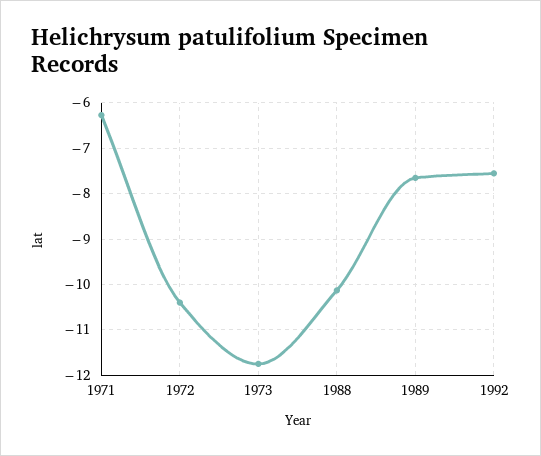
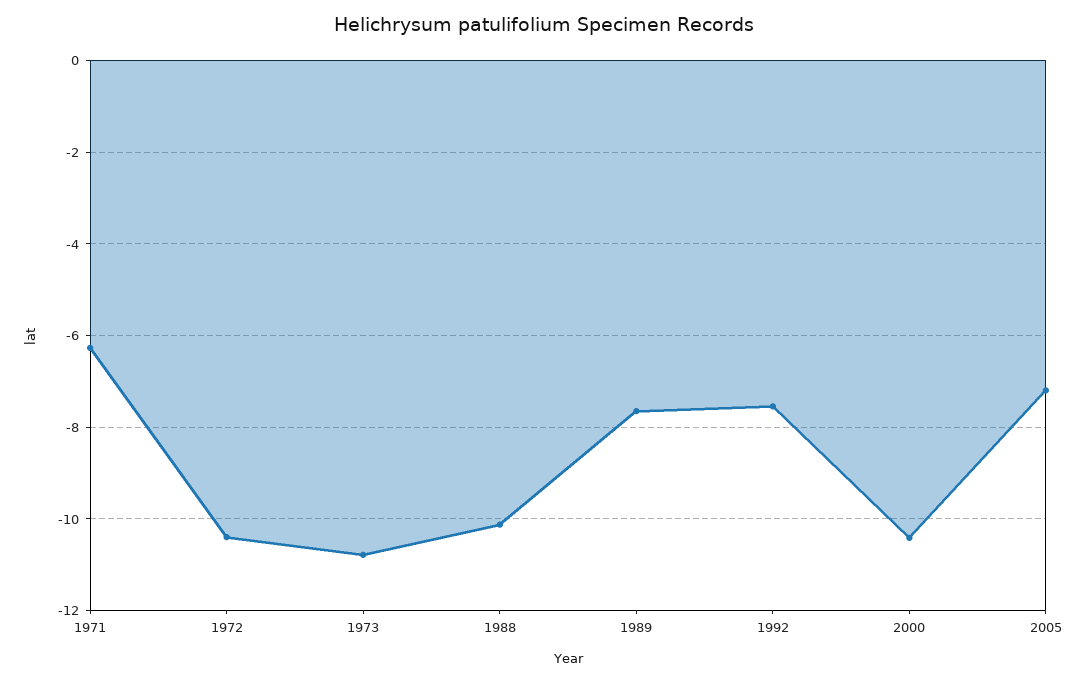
1973: -11.8 -> -10.8
2000: none -> -10.4
2005: none -> -7.2

